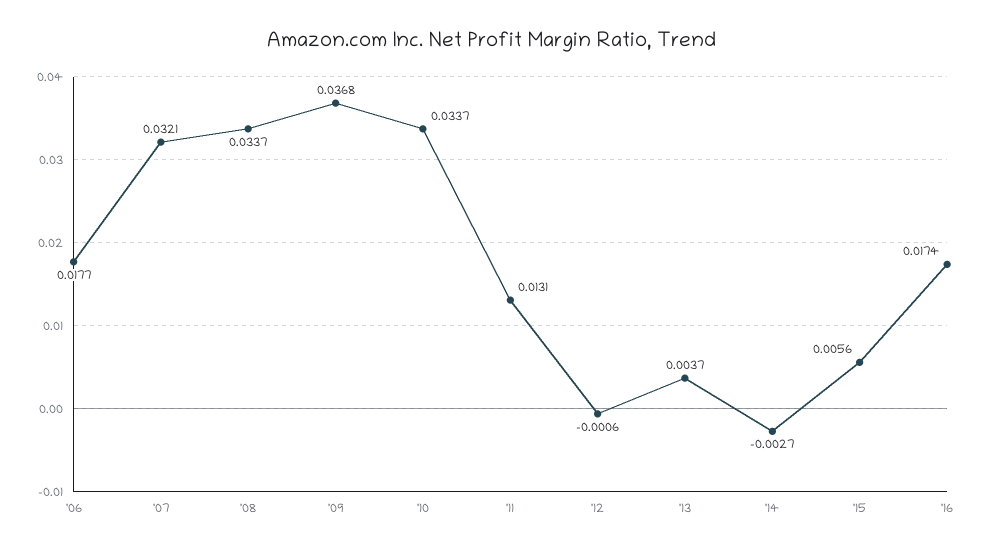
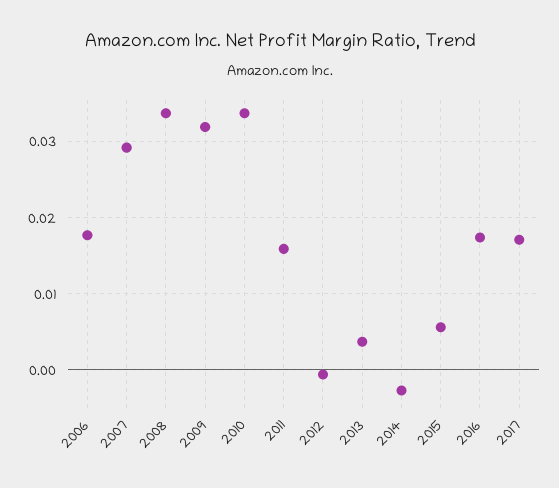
'07: 0.0321 -> 0.029
'09: 0.0368 -> 0.032
'11: 0.0131 -> 0.016
2017: none -> 0.017

